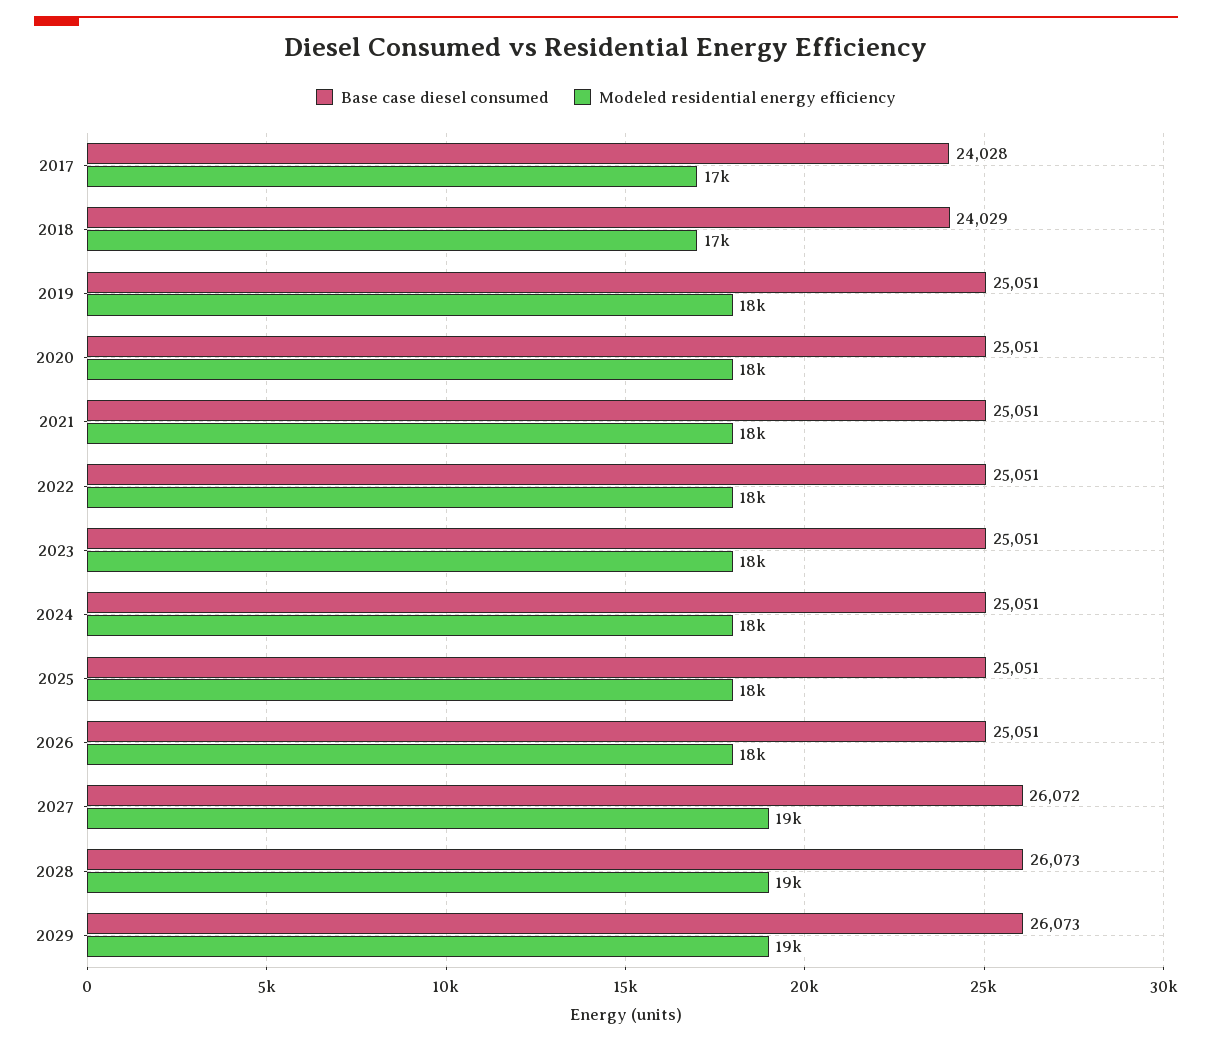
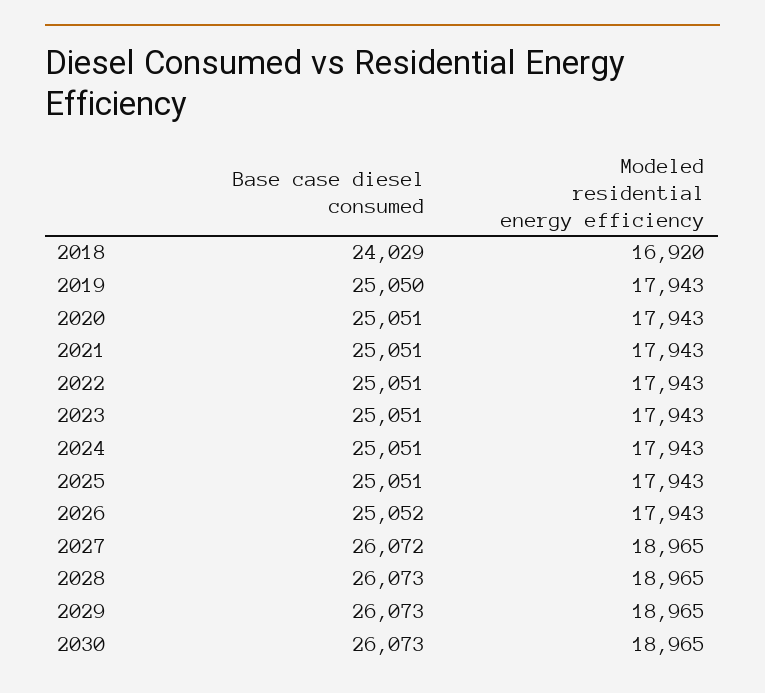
Base case diesel consumed, 2017: 24028 -> none
Modeled residential energy efficiency, 2017: 17000 -> none
Base case diesel consumed, 2019: 25051 -> 25050
Base case diesel consumed, 2026: 25051 -> 25052
Base case diesel consumed, 2030: none -> 26073
Modeled residential energy efficiency, 2030: none -> 18965

